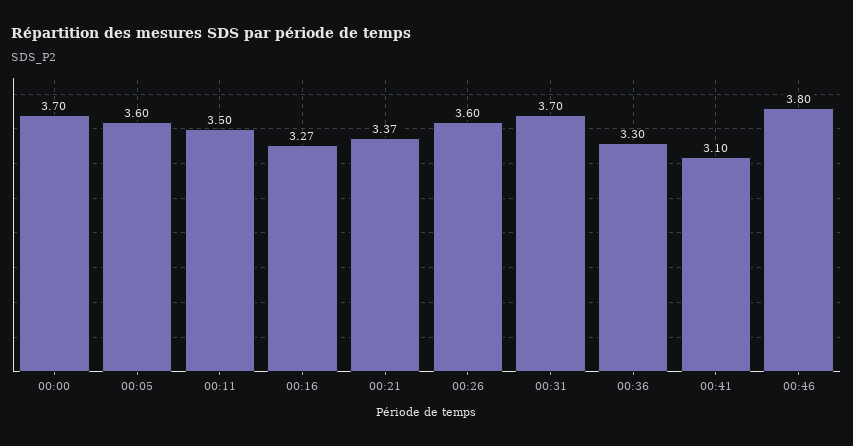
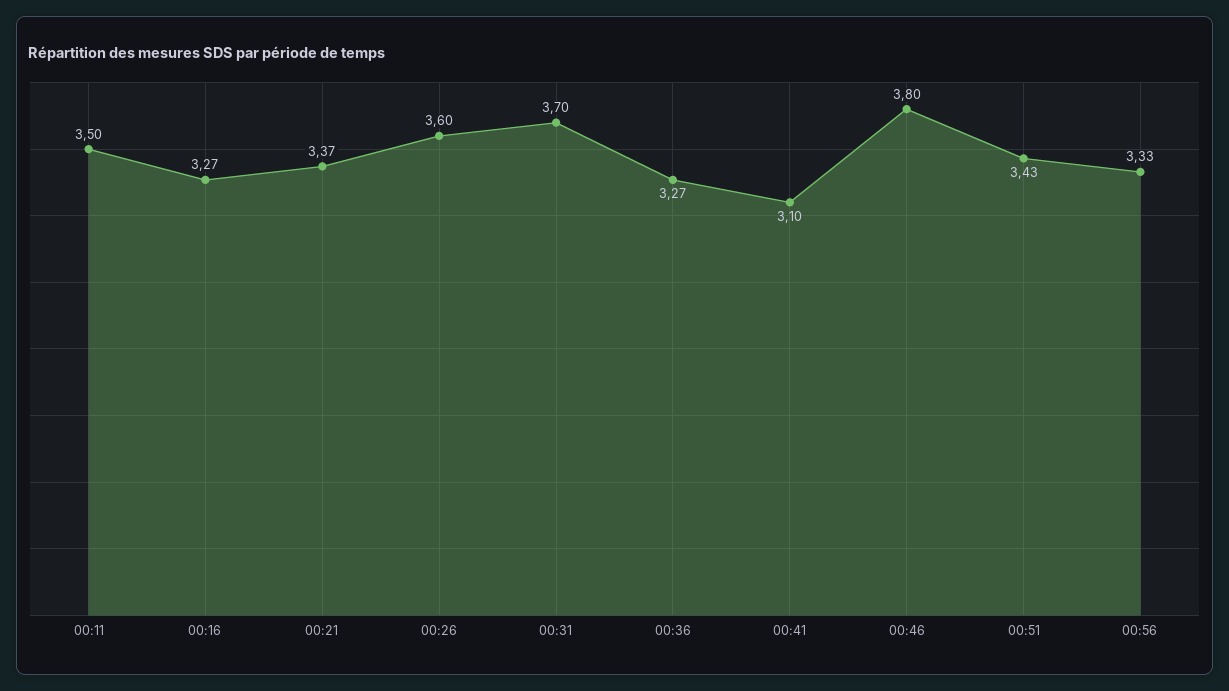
00:00: 3.7 -> none
00:05: 3.6 -> none
00:36: 3.3 -> 3.27
00:51: none -> 3.43
00:56: none -> 3.33

